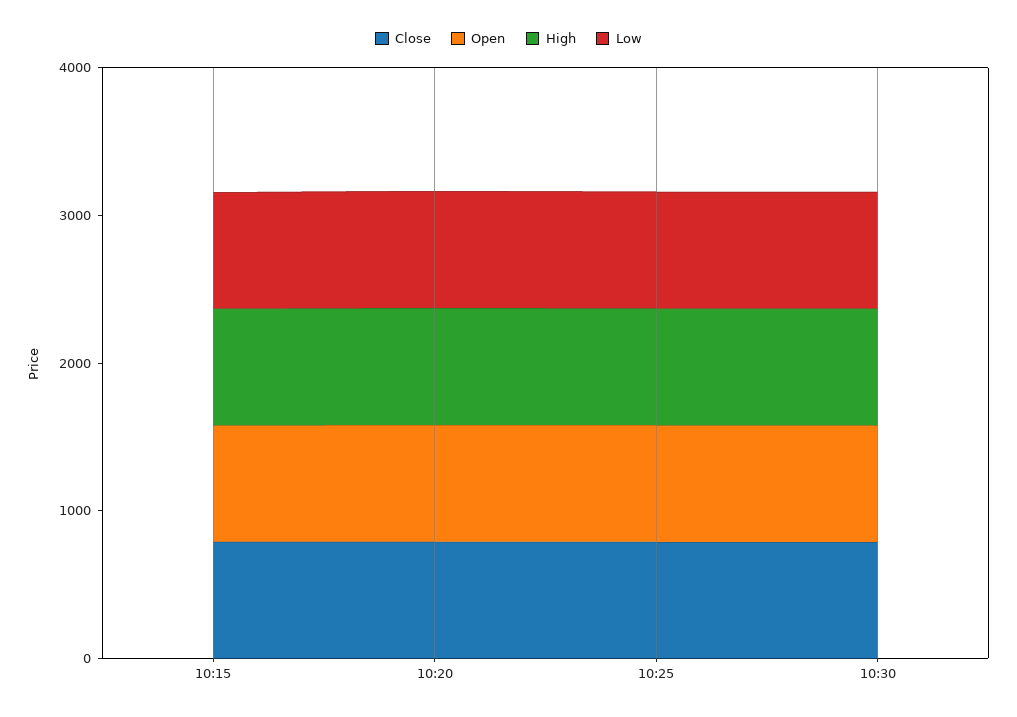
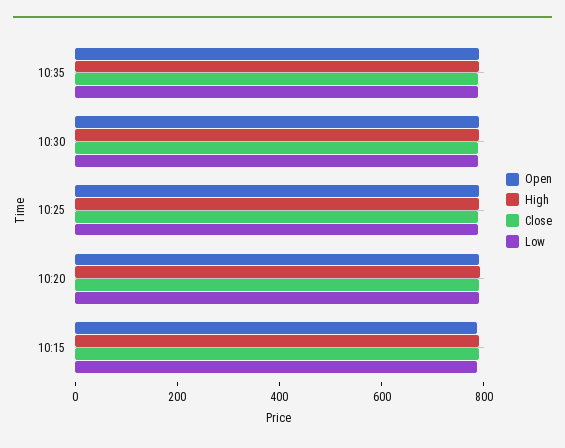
Open, 10:35: none -> 800
High, 10:35: none -> 800
Close, 10:35: none -> 800
Low, 10:35: none -> 800

